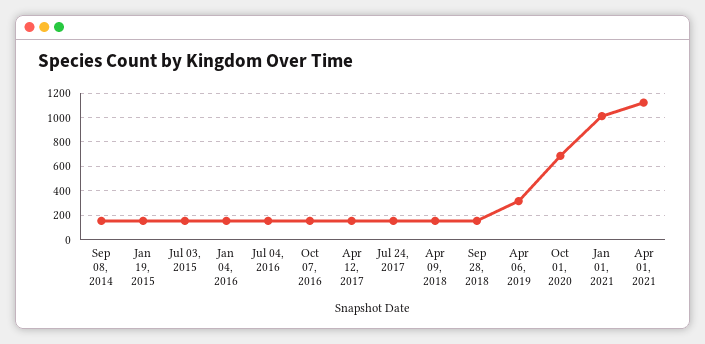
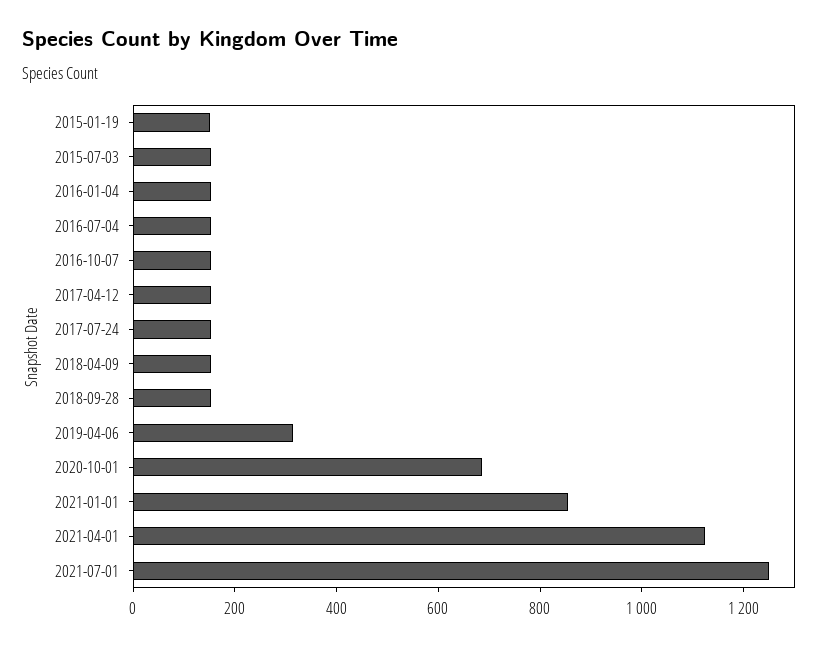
Sep 08, 2014: 150 -> none
Jan 01, 2021: 1000 -> 850
2021-07-01: none -> 1250

